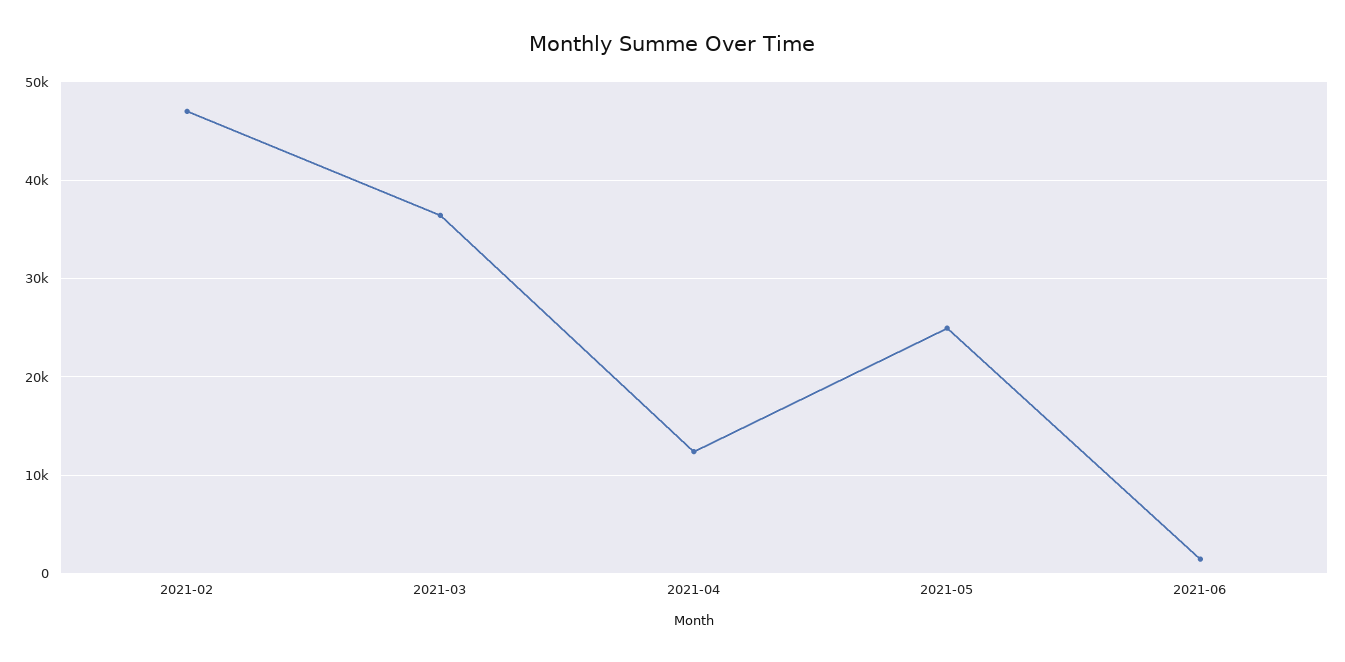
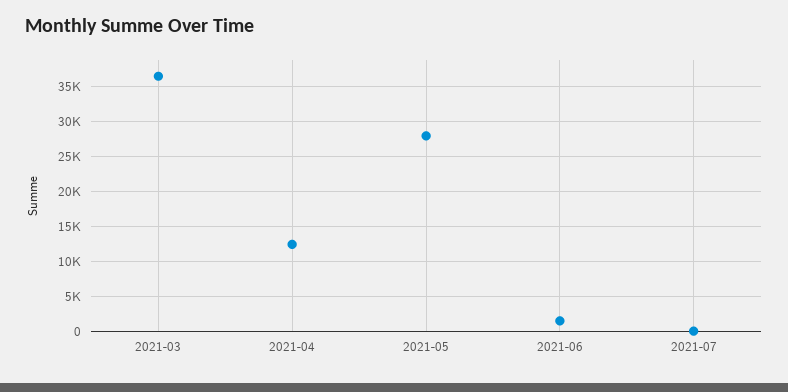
2021-02: 47000 -> none
2021-05: 25000 -> 28000
2021-07: none -> 0

